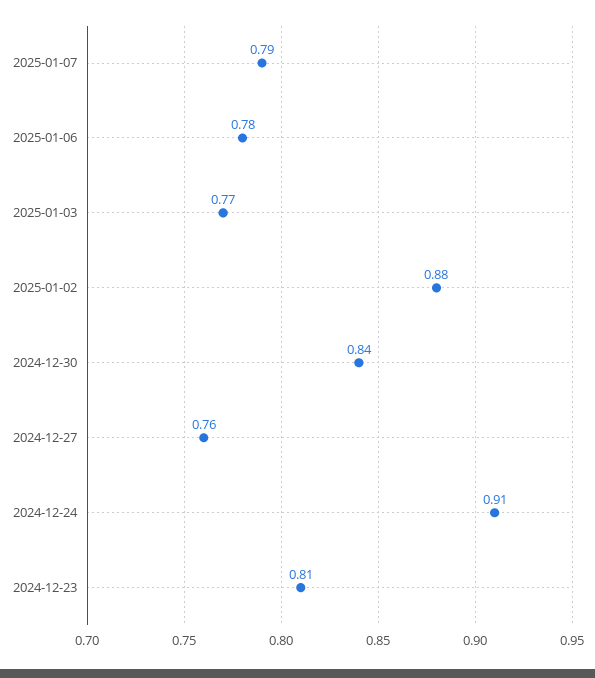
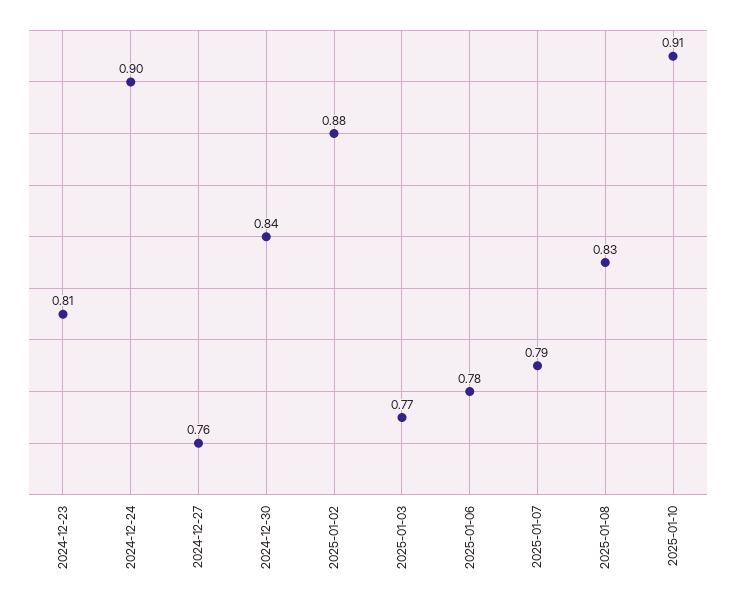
2024-12-24: 0.91 -> 0.9
2025-01-08: none -> 0.83
2025-01-10: none -> 0.91

